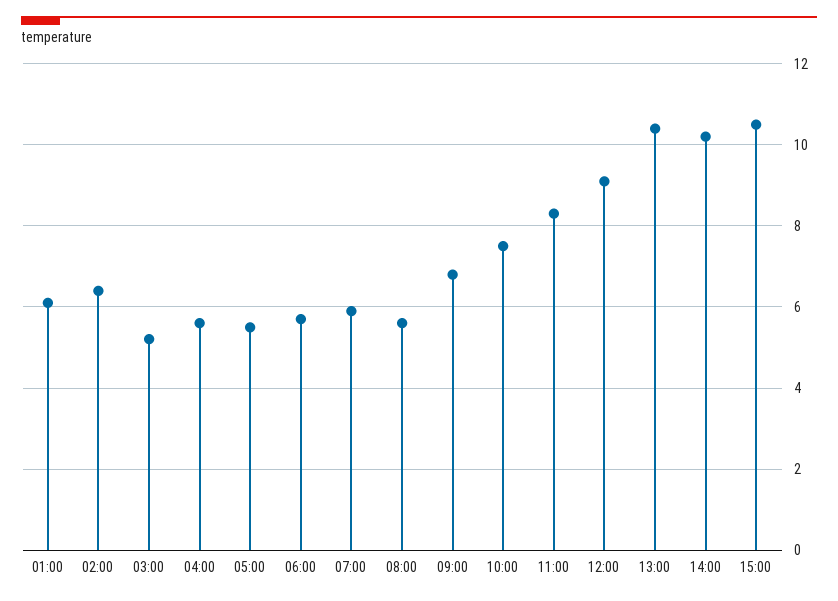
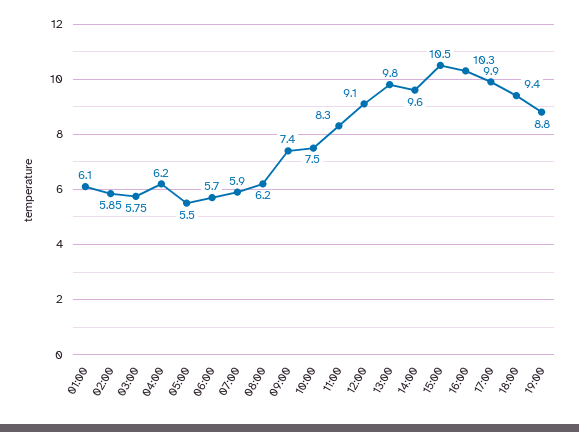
02:00: 6.4 -> 5.85
03:00: 5.2 -> 5.75
04:00: 5.6 -> 6.2
08:00: 5.6 -> 6.2
09:00: 6.8 -> 7.4
13:00: 10.4 -> 9.8
14:00: 10.2 -> 9.6
16:00: none -> 10.3
17:00: none -> 9.9
18:00: none -> 9.4
19:00: none -> 8.8

